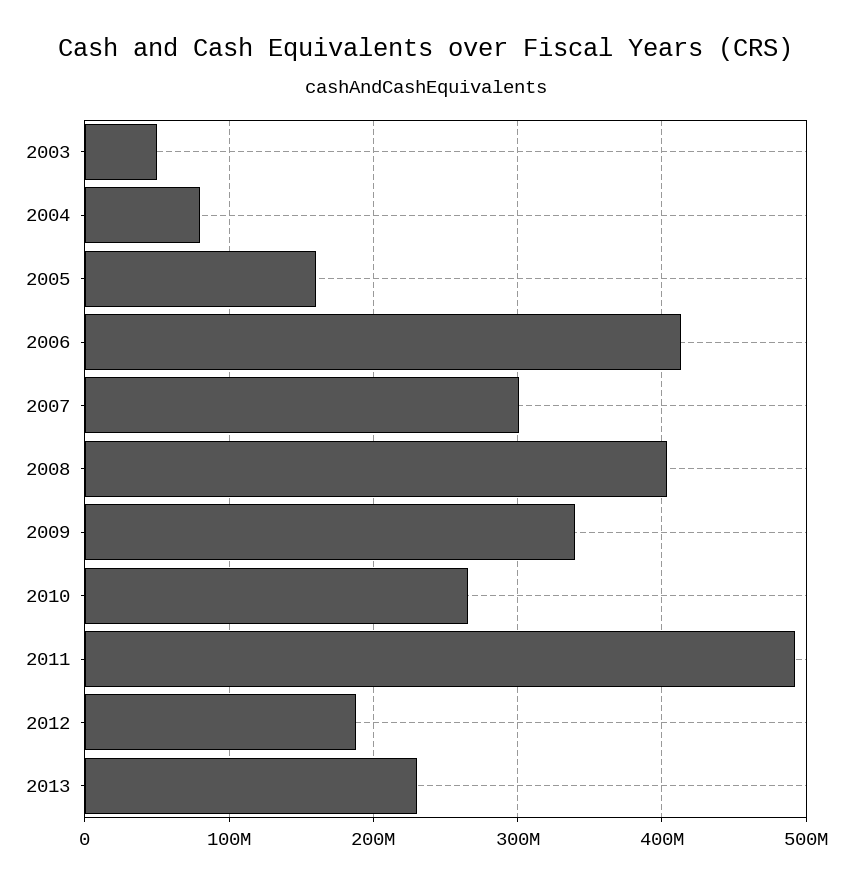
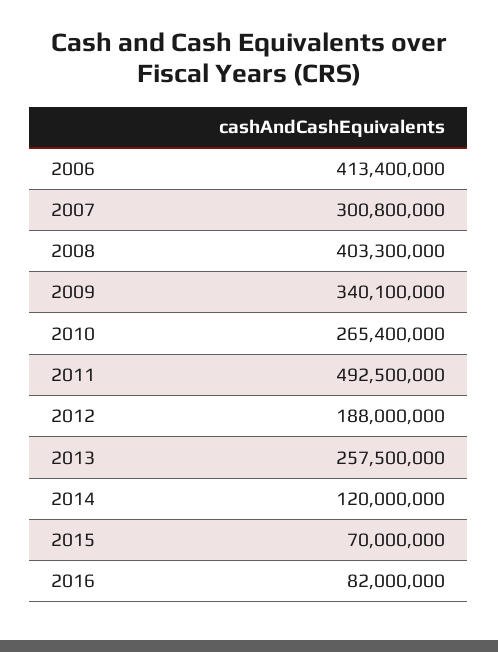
2003: 50000000 -> none
2004: 80000000 -> none
2005: 160000000 -> none
2013: 230000000 -> 257500000
2014: none -> 120000000
2015: none -> 70000000
2016: none -> 82000000

